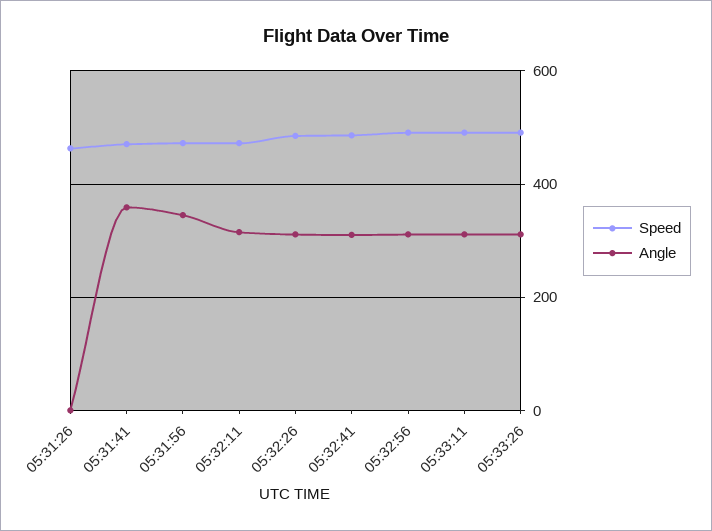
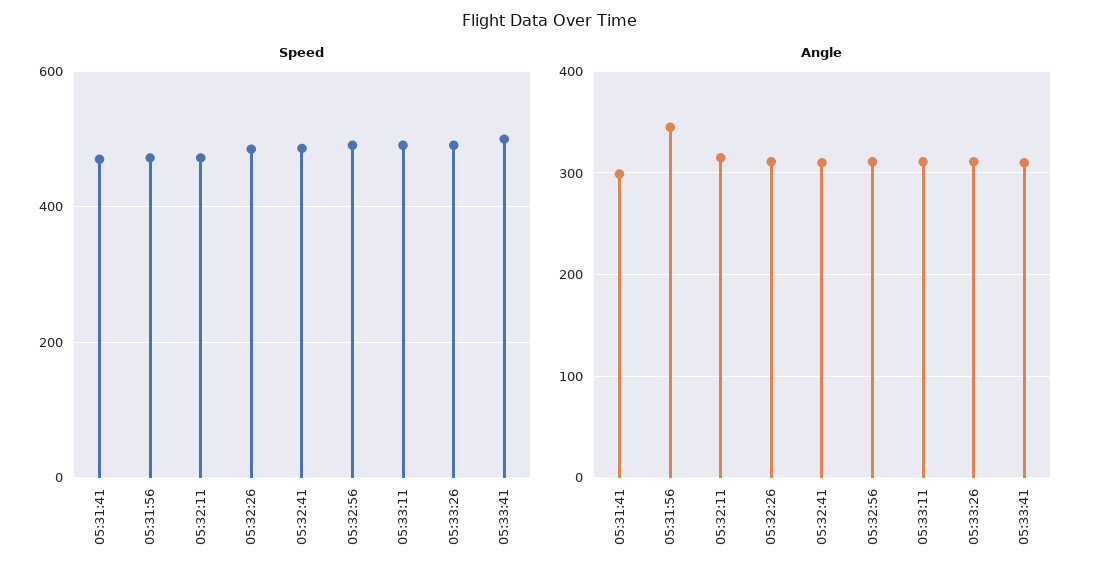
Speed, 05:31:26: 460 -> none
Angle, 05:31:26: 0 -> none
Angle, 05:31:41: 360 -> 300
Speed, 05:33:41: none -> 500
Angle, 05:33:41: none -> 310

